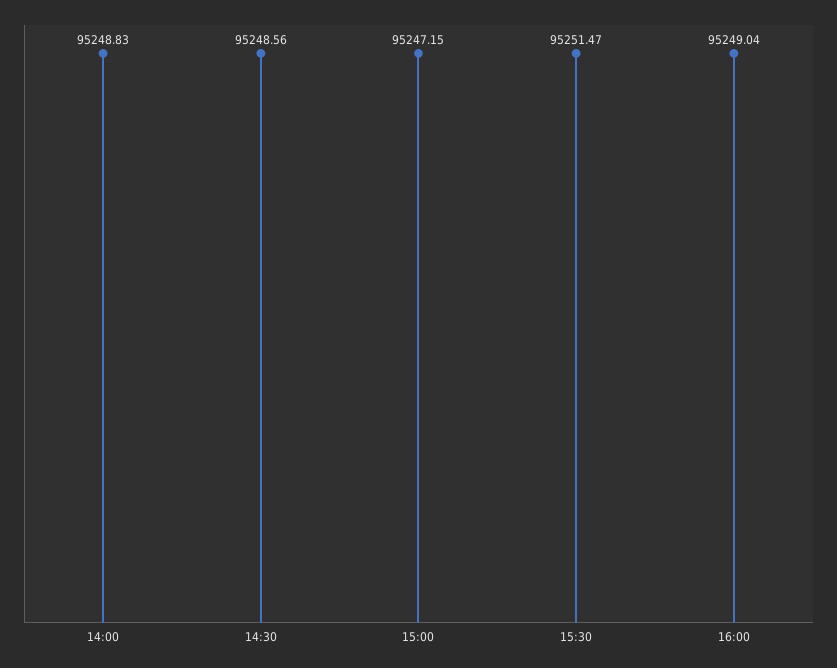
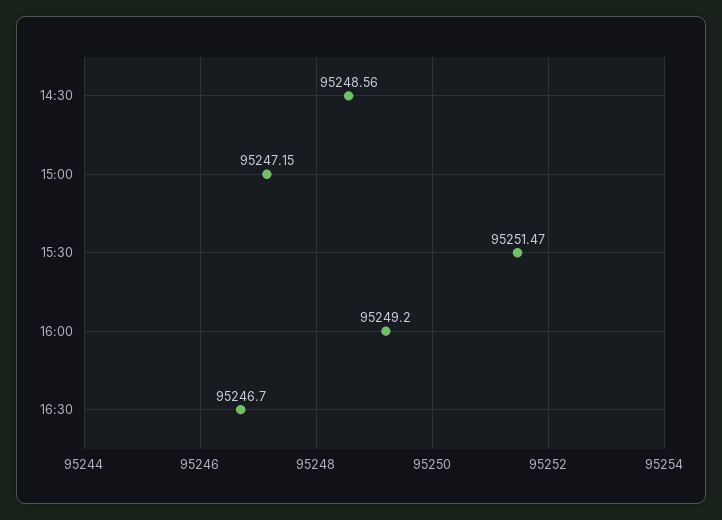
14:00: 95248.83 -> none
16:00: 95249.04 -> 95249.2
16:30: none -> 95246.7

